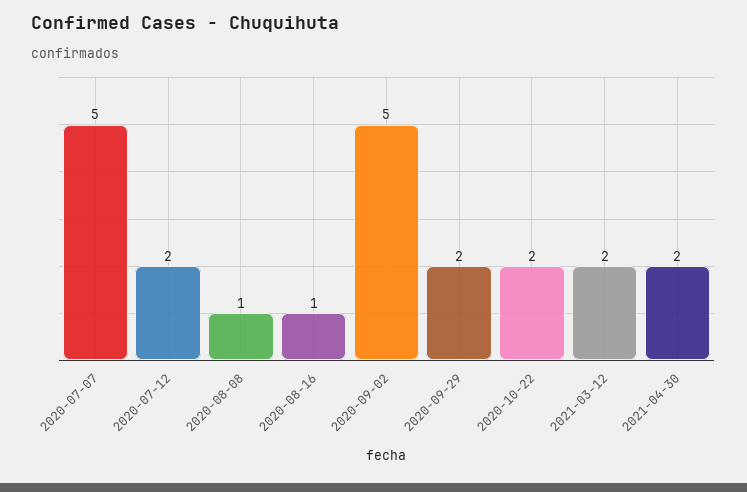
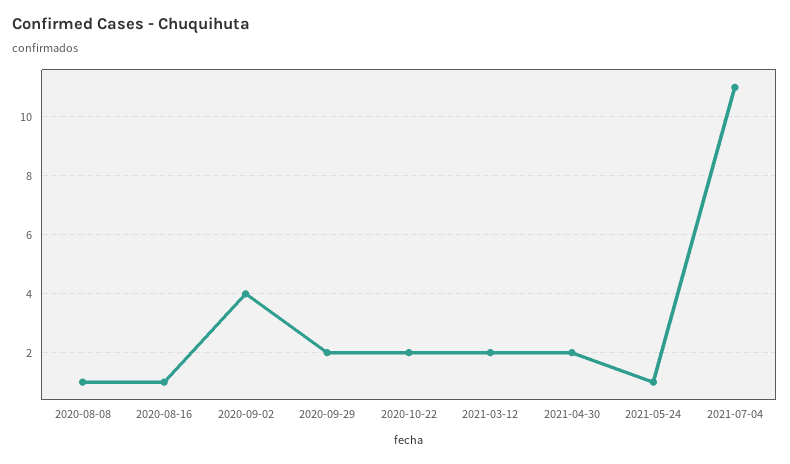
2020-07-07: 5 -> none
2020-07-12: 2 -> none
2020-09-02: 5 -> 4
2021-05-24: none -> 1
2021-07-04: none -> 11

